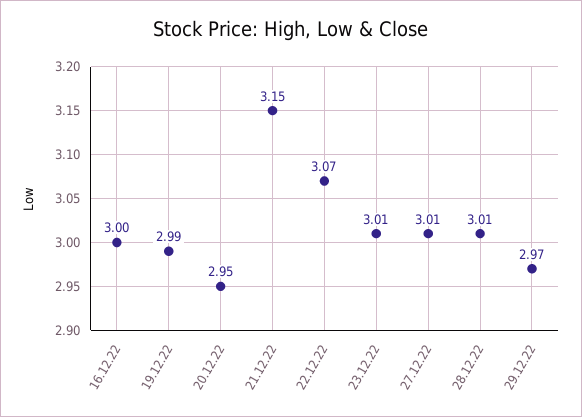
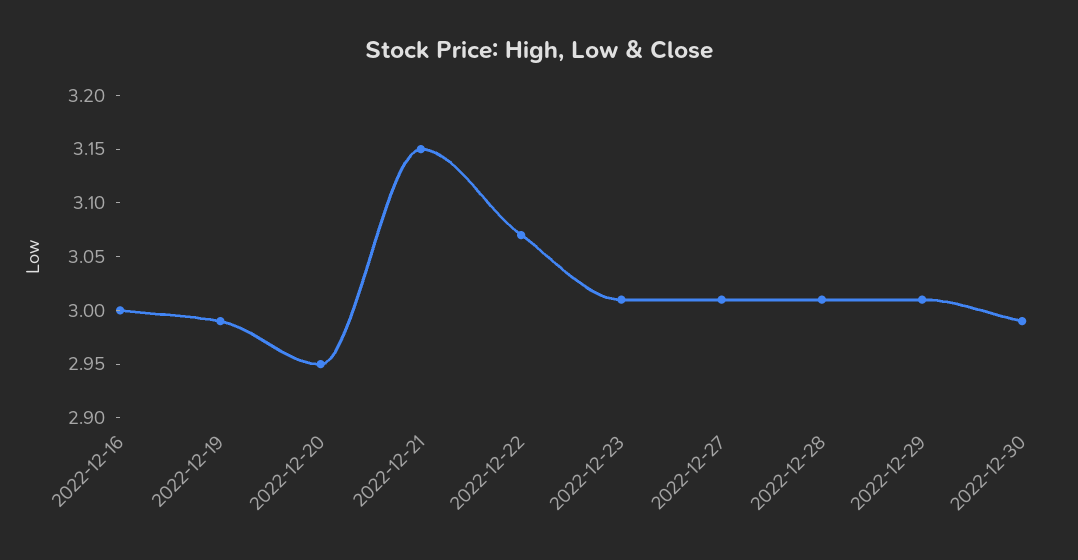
29.12.22: 2.97 -> 3.01
2022-12-30: none -> 2.99

